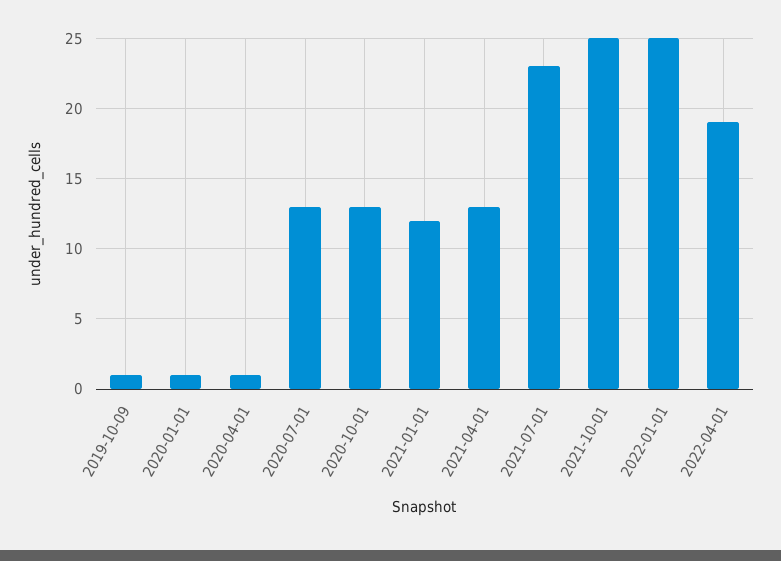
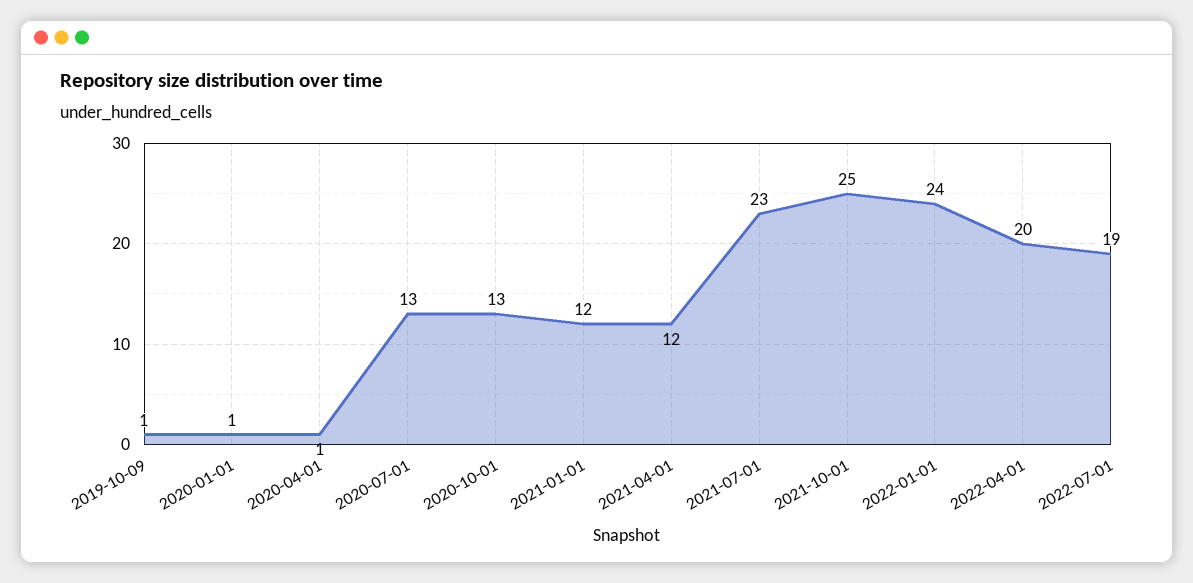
2021-04-01: 13 -> 12
2022-01-01: 25 -> 24
2022-04-01: 19 -> 20
2022-07-01: none -> 19

